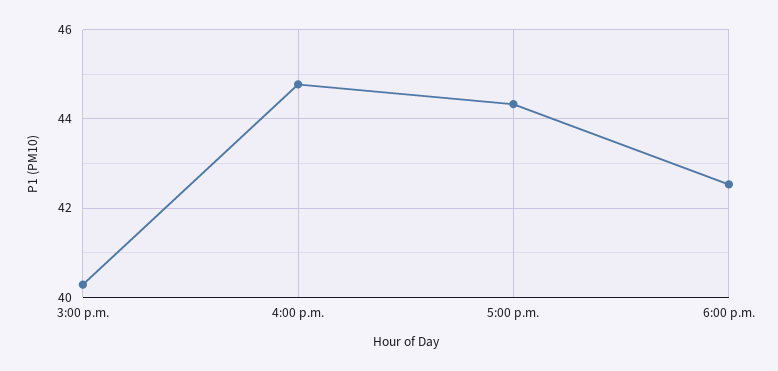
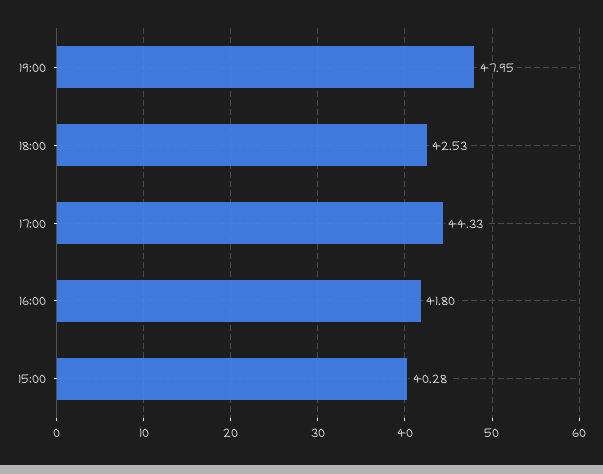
4:00 p.m.: 44.8 -> 41.8
19:00: none -> 47.95

